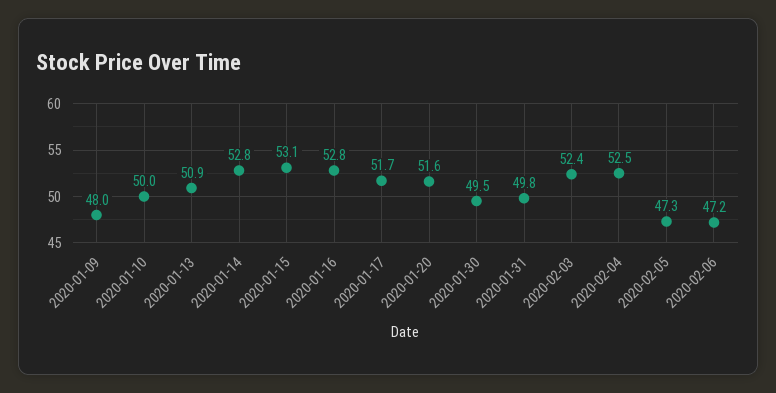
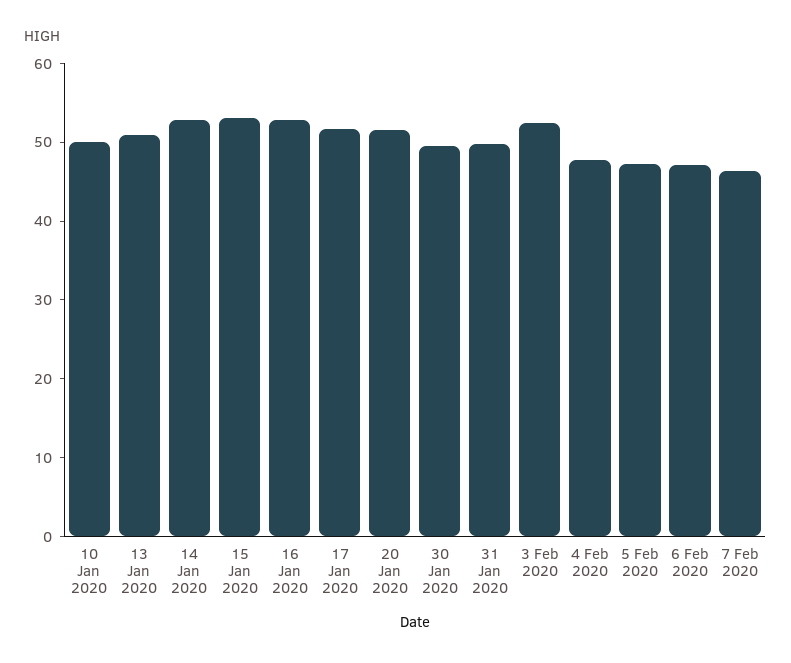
2020-01-09: 48 -> none
2020-02-04: 52.5 -> 48
7 Feb 2020: none -> 46

